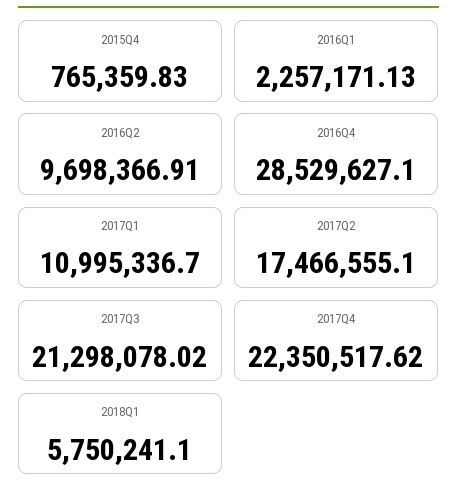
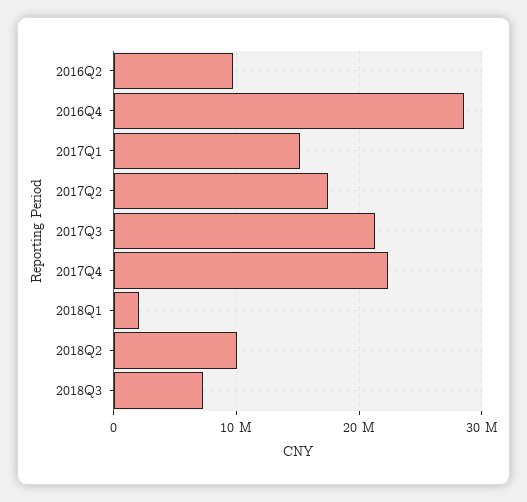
2015Q4: 765359.83 -> none
2016Q1: 2257171.13 -> none
2017Q1: 10995336.7 -> 15000000
2018Q1: 5750241.1 -> 2000000
2018Q2: none -> 10000000
2018Q3: none -> 7000000

